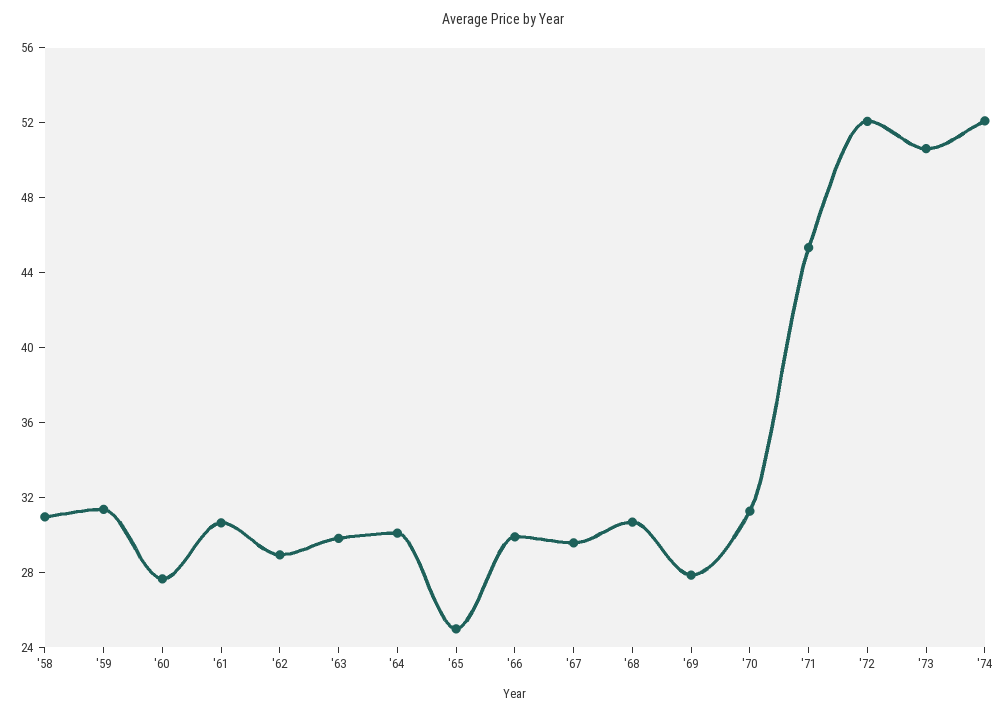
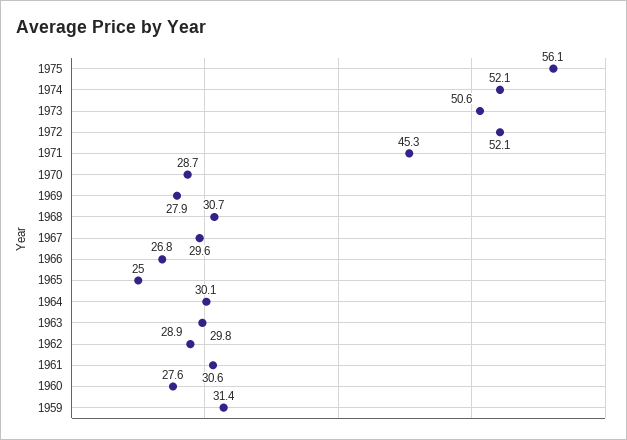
'58: 31 -> none
'66: 30 -> 26.8
'70: 31 -> 28.7
1975: none -> 56.1

